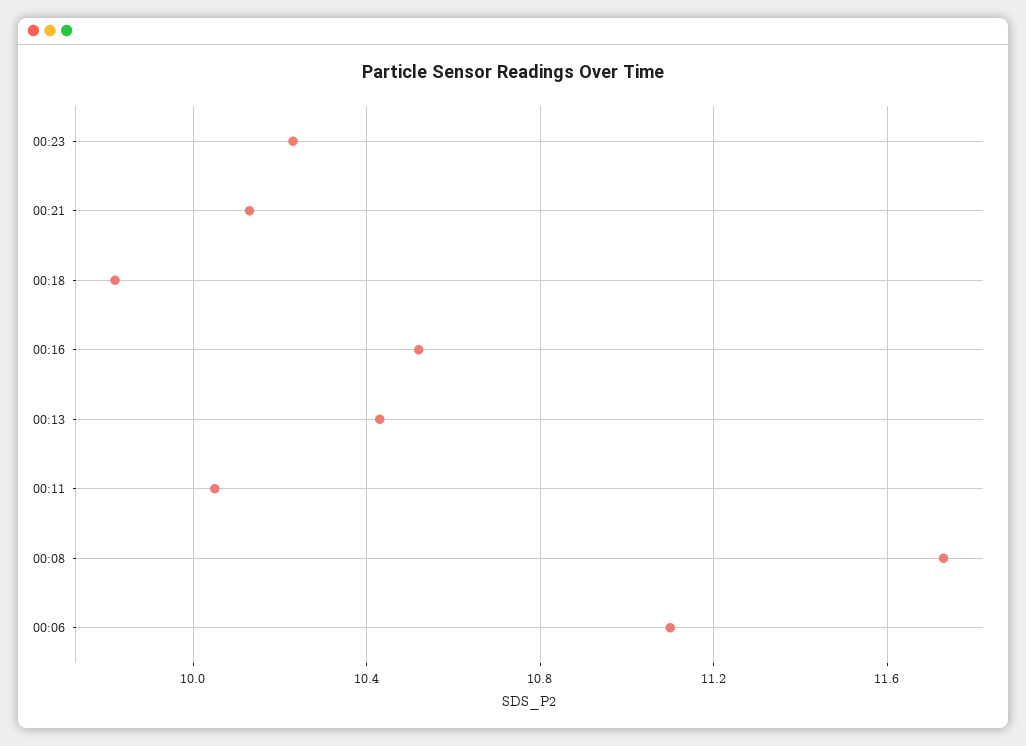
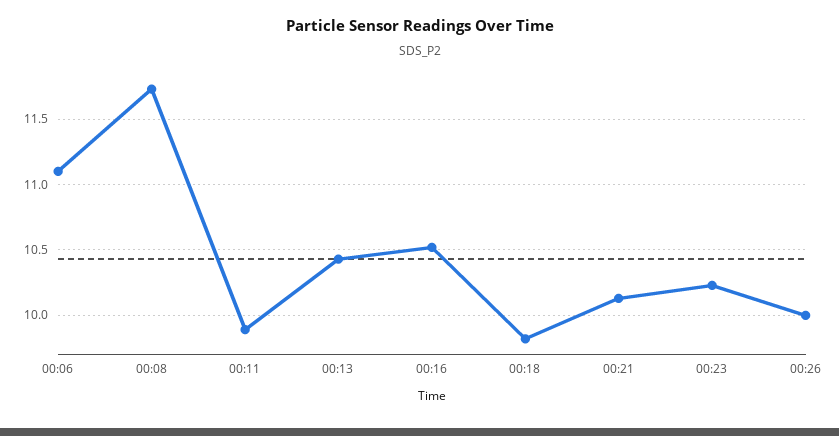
00:11: 10.05 -> 9.9
00:26: none -> 10

